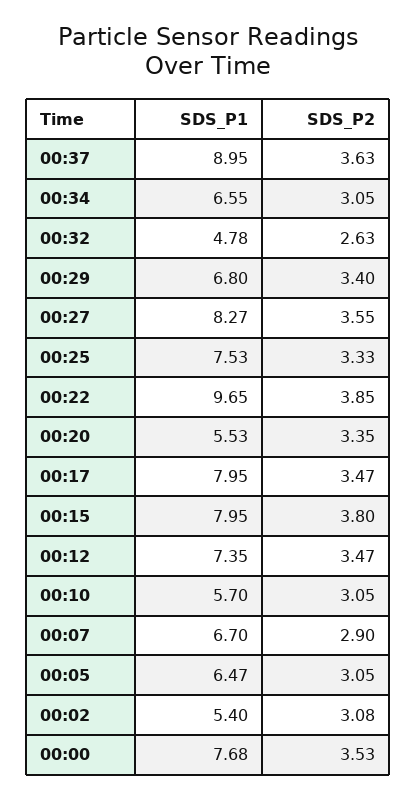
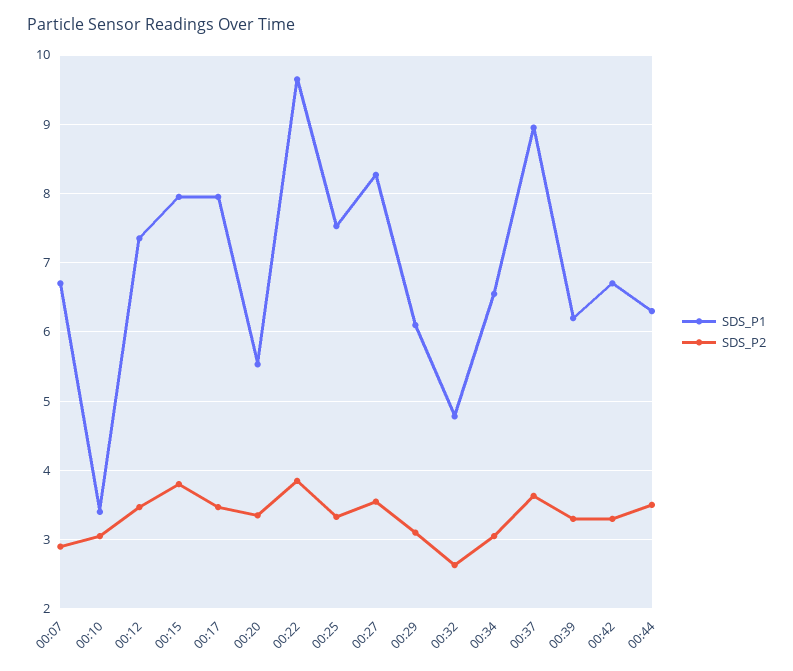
SDS_P1, 00:29: 6.8 -> 6.1
SDS_P2, 00:29: 3.4 -> 3.1
SDS_P1, 00:10: 5.7 -> 3.4
SDS_P1, 00:05: 6.47 -> none
SDS_P2, 00:05: 3.05 -> none
SDS_P1, 00:02: 5.4 -> none
SDS_P2, 00:02: 3.08 -> none
SDS_P1, 00:00: 7.68 -> none
SDS_P2, 00:00: 3.53 -> none
SDS_P1, 00:39: none -> 6.2
SDS_P2, 00:39: none -> 3.3
SDS_P1, 00:42: none -> 6.7
SDS_P2, 00:42: none -> 3.3
SDS_P1, 00:44: none -> 6.3
SDS_P2, 00:44: none -> 3.5

